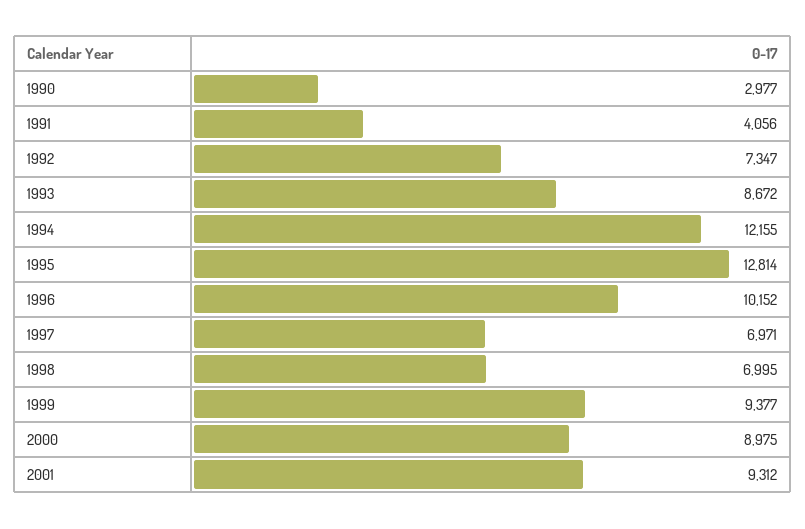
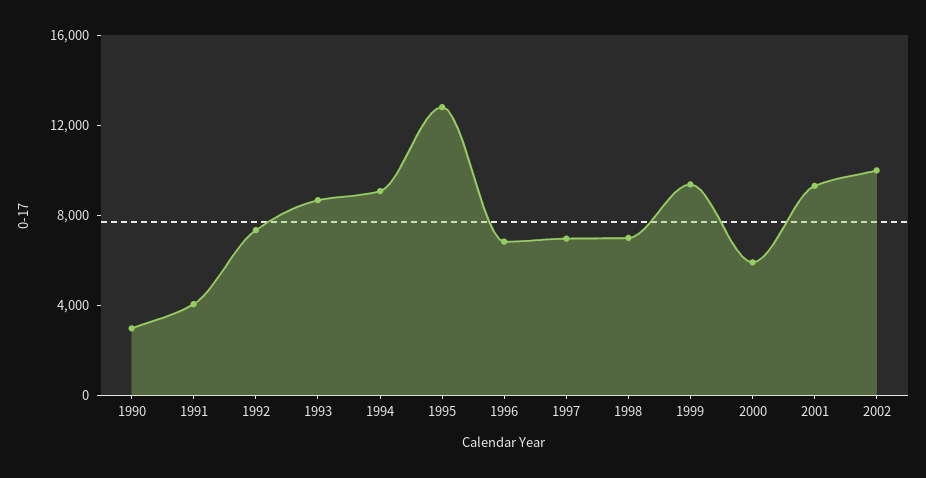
1994: 12155 -> 9000
1996: 10152 -> 7000
2000: 8975 -> 6000
2002: none -> 10000

